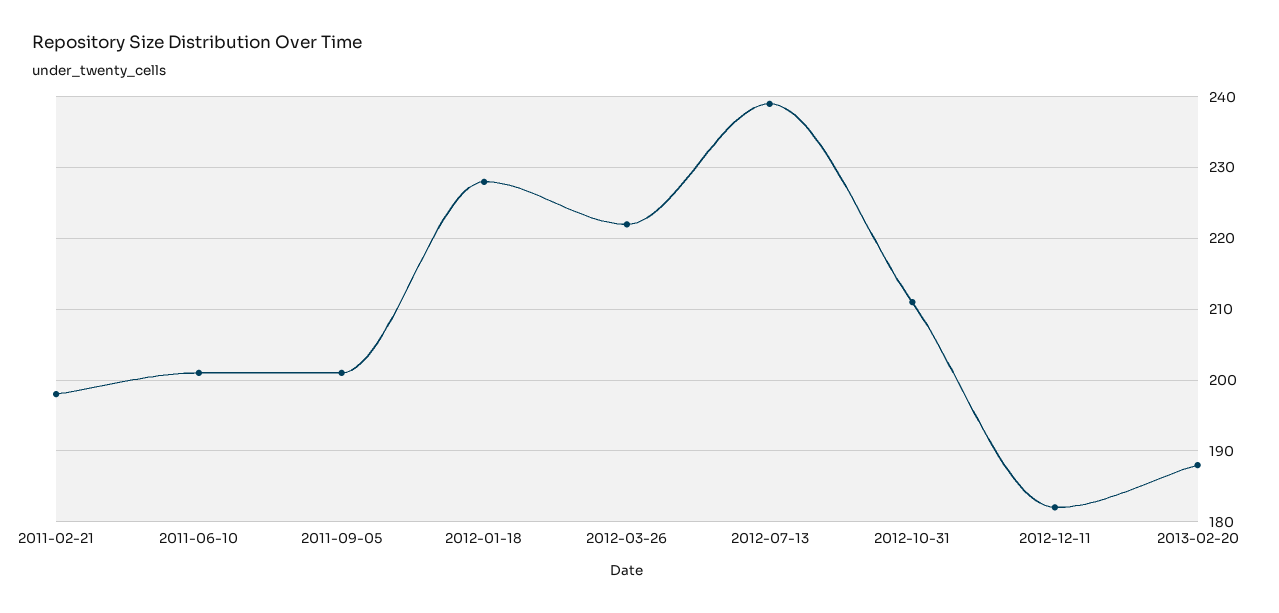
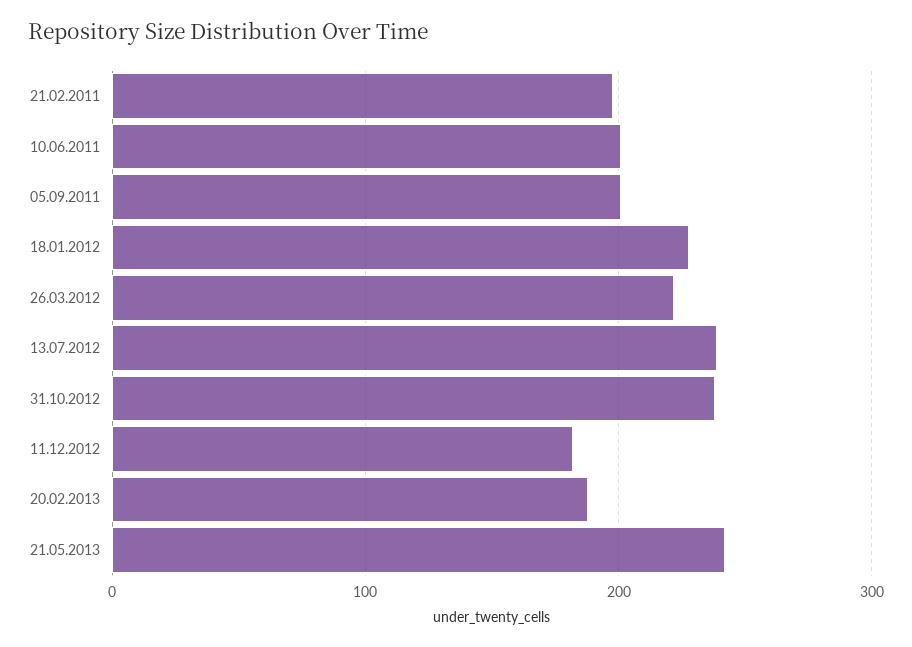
2012-10-31: 211 -> 240
21.05.2013: none -> 240

